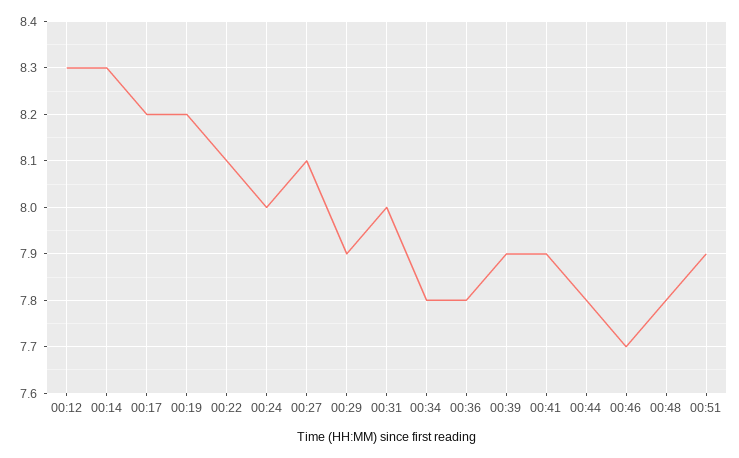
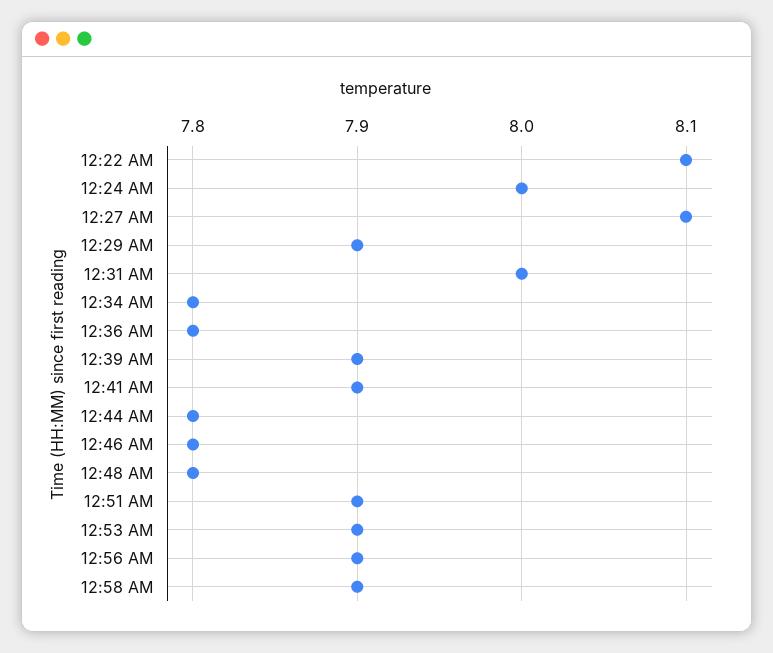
00:12: 8.3 -> none
00:14: 8.3 -> none
00:17: 8.2 -> none
00:19: 8.2 -> none
00:46: 7.7 -> 7.8
12:53 AM: none -> 7.9
12:56 AM: none -> 7.9
12:58 AM: none -> 7.9

